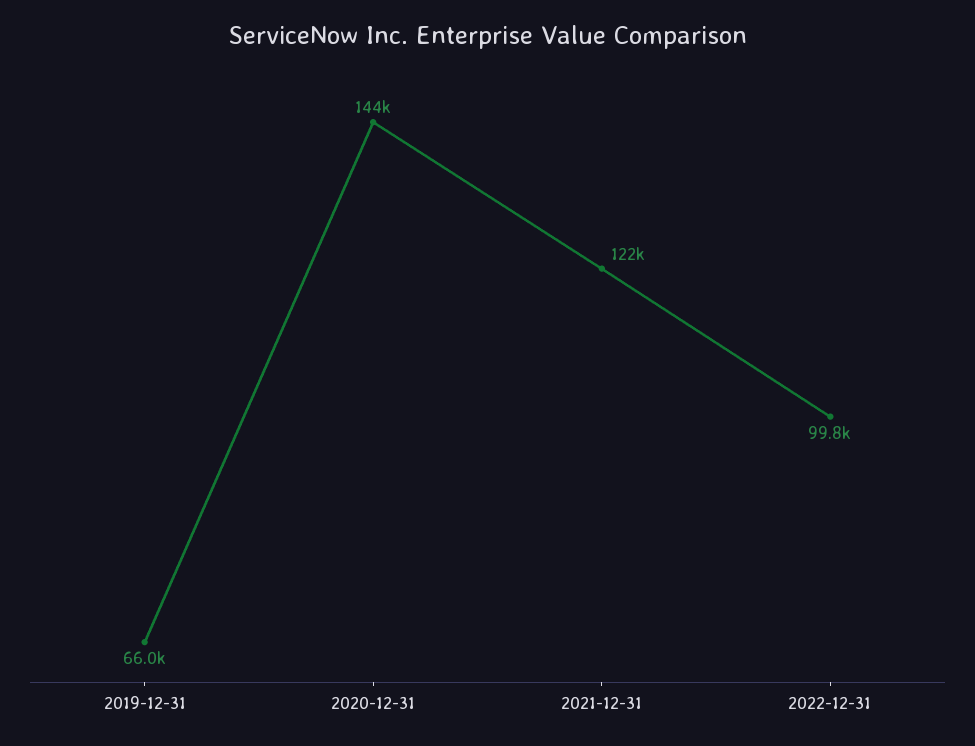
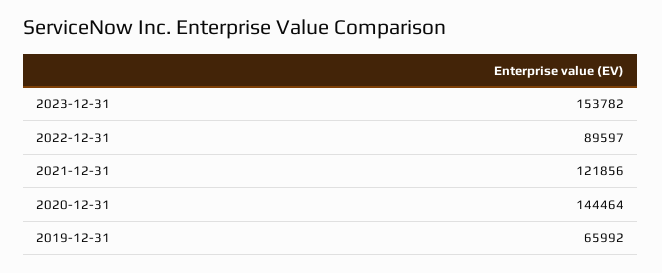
2022-12-31: 99800 -> 89597
2023-12-31: none -> 153782

